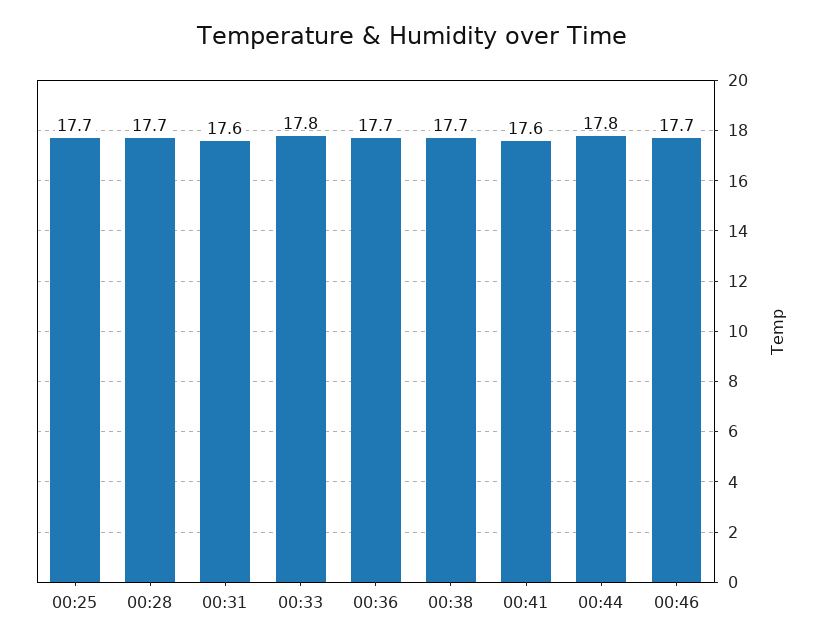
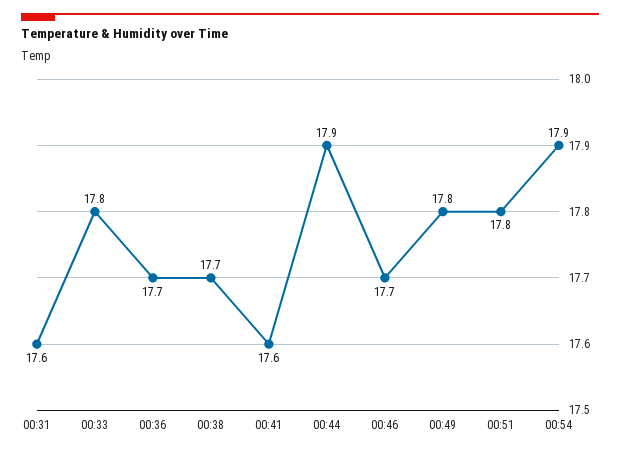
00:25: 17.7 -> none
00:28: 17.7 -> none
00:44: 17.8 -> 17.9
00:49: none -> 17.8
00:51: none -> 17.8
00:54: none -> 17.9

